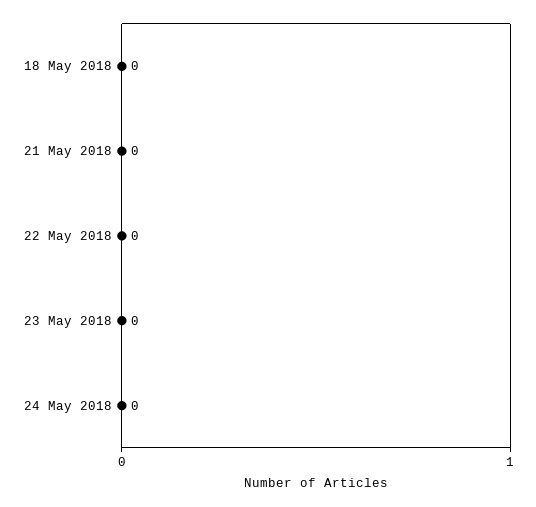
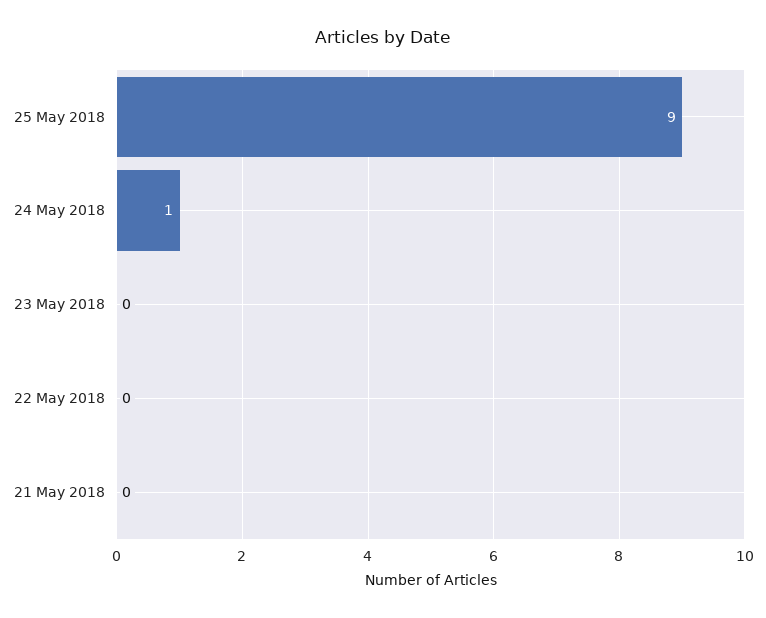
18 May 2018: 0 -> none
24 May 2018: 0 -> 1
25 May 2018: none -> 9

